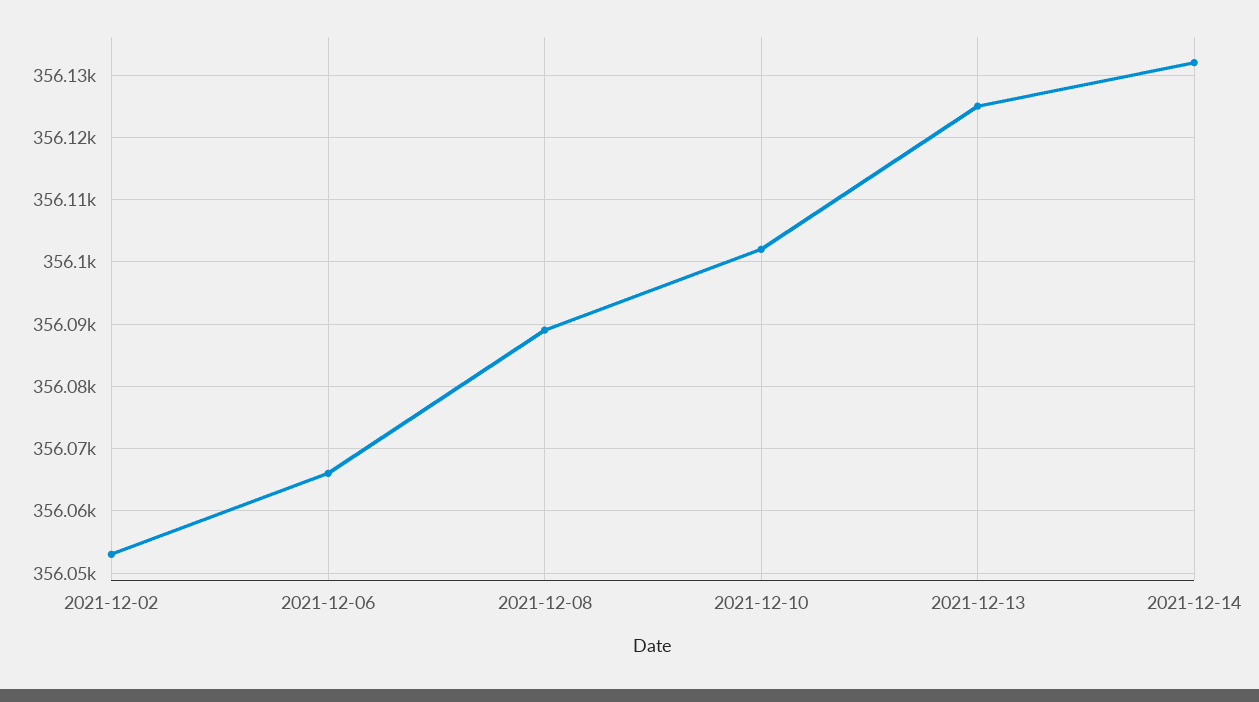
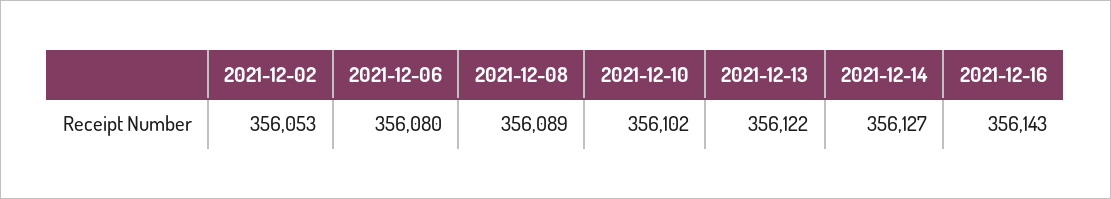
2021-12-06: 356066 -> 356080
2021-12-13: 356125 -> 356122
2021-12-14: 356132 -> 356127
2021-12-16: none -> 356143

